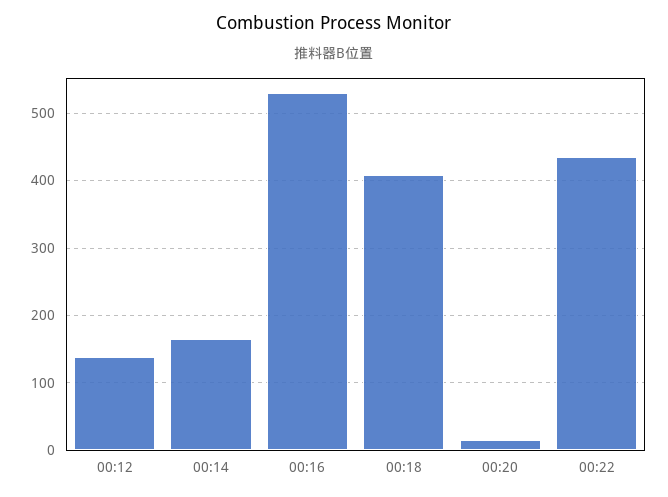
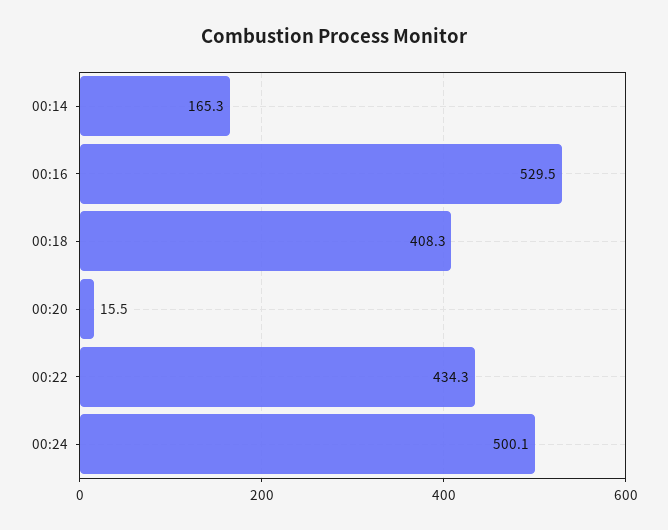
00:12: 140 -> none
00:24: none -> 500.1

